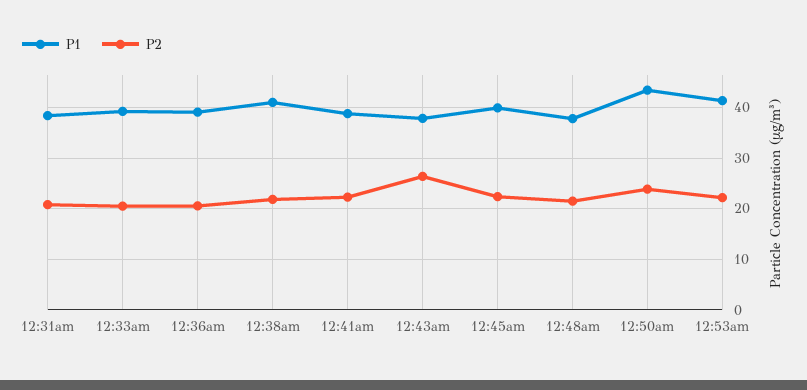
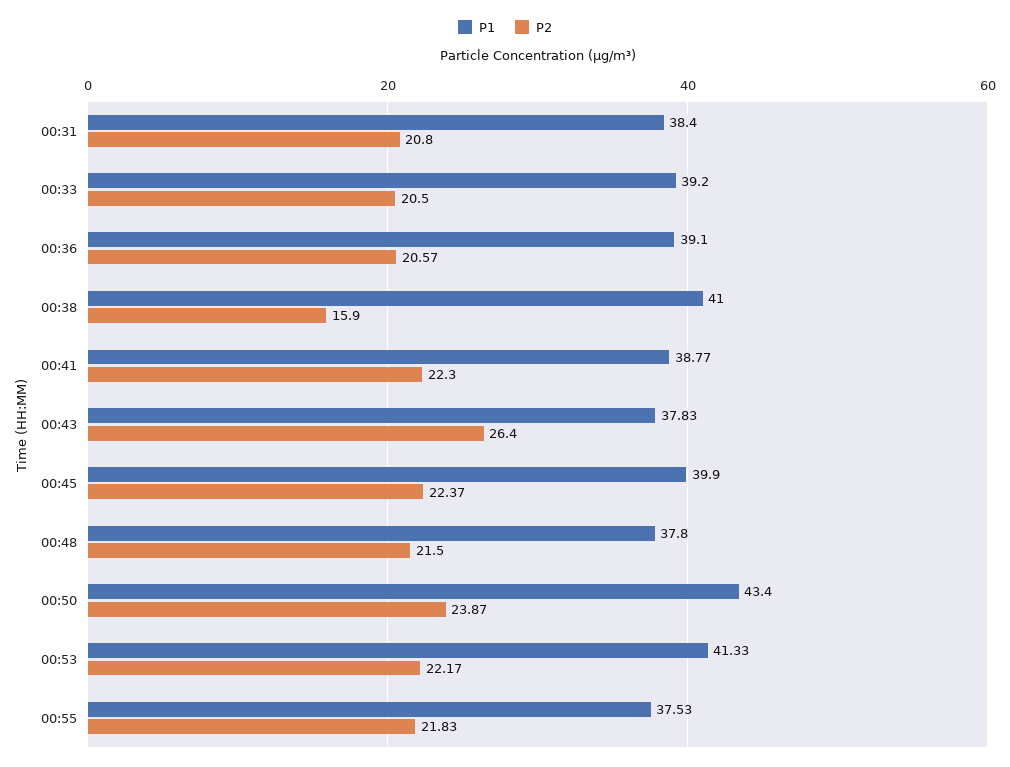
P2, 12:38am: 22 -> 15.9
P1, 00:55: none -> 37.53
P2, 00:55: none -> 21.83

